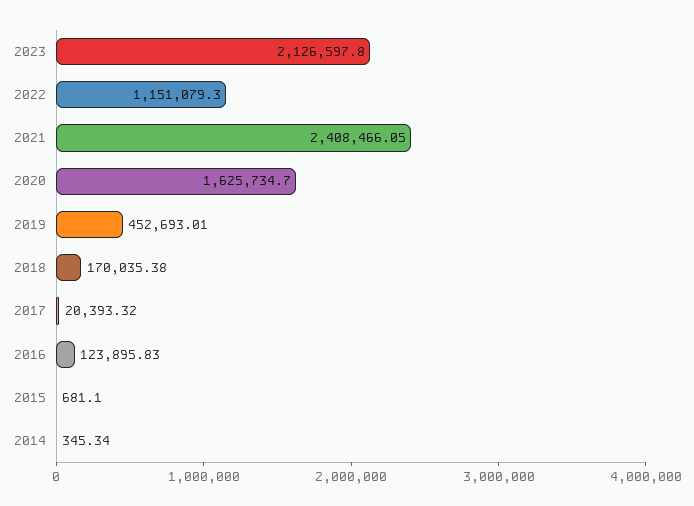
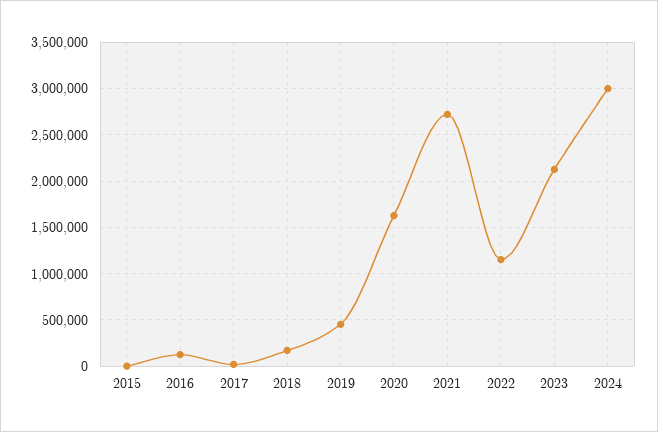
2021: 2408466.05 -> 2700000
2014: 345.34 -> none
2024: none -> 3000000

